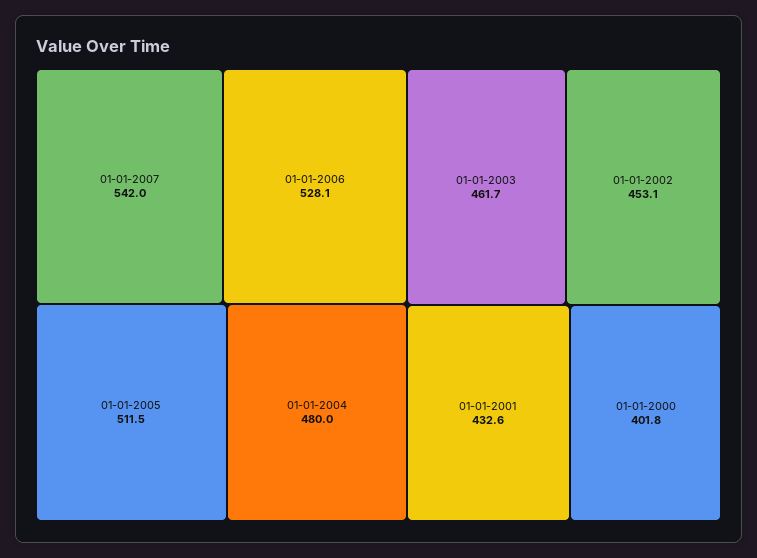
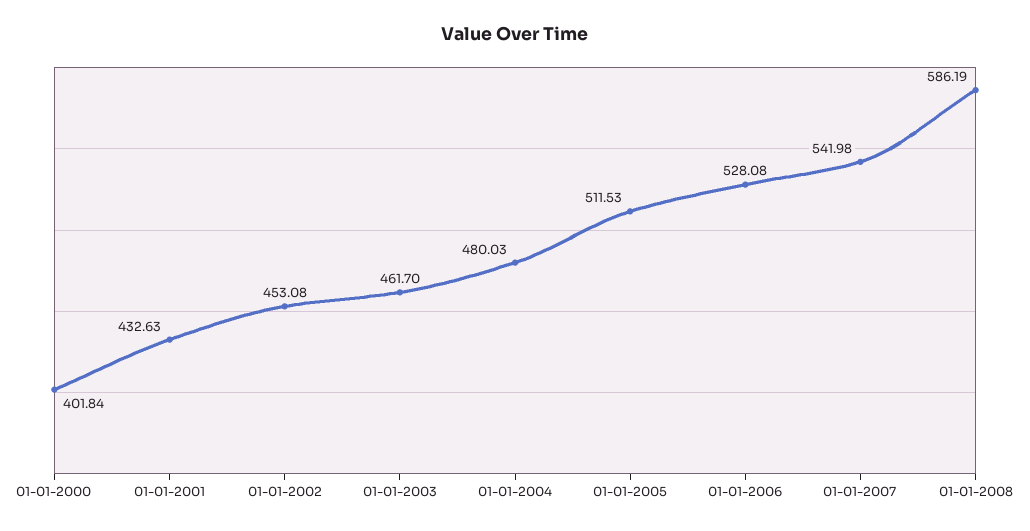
01-01-2008: none -> 586.19

